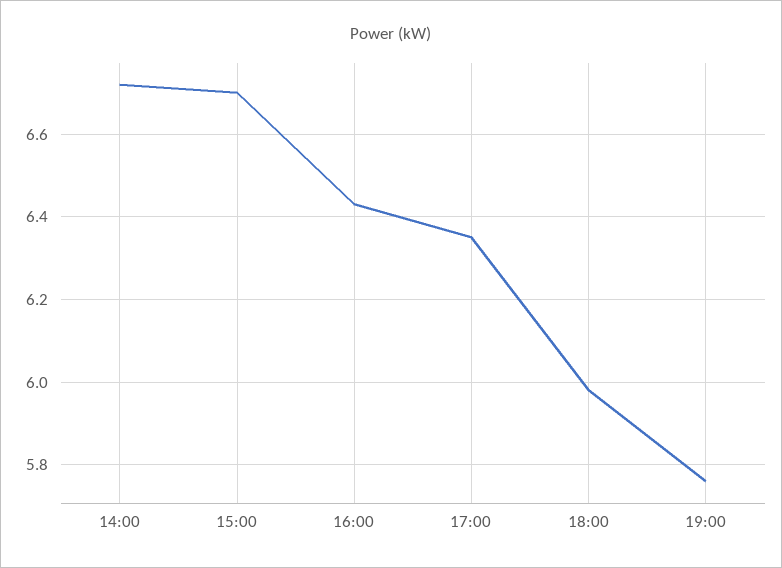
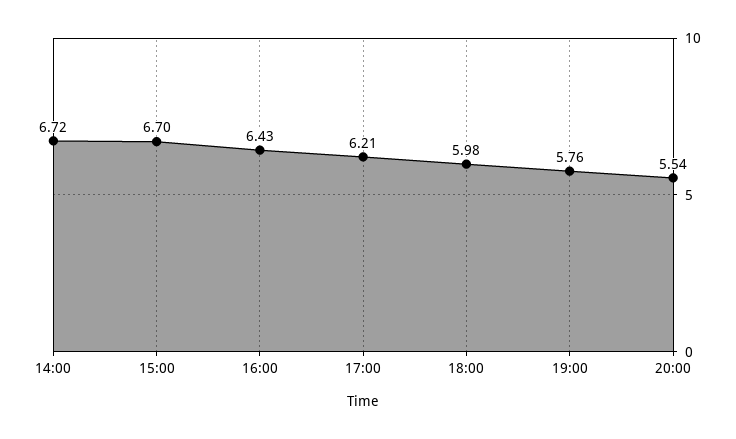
17:00: 6.35 -> 6.21
20:00: none -> 5.54

